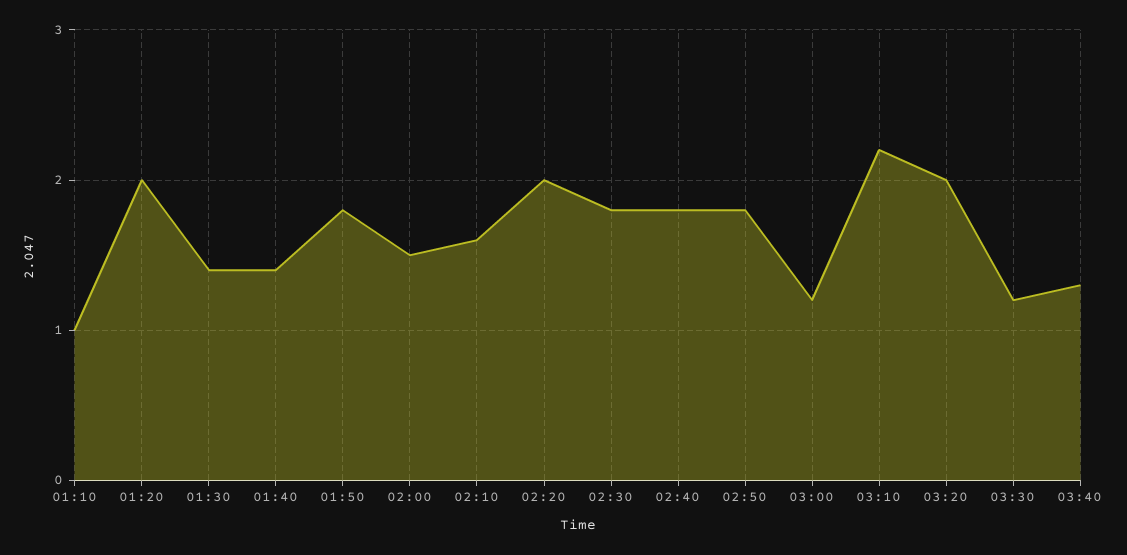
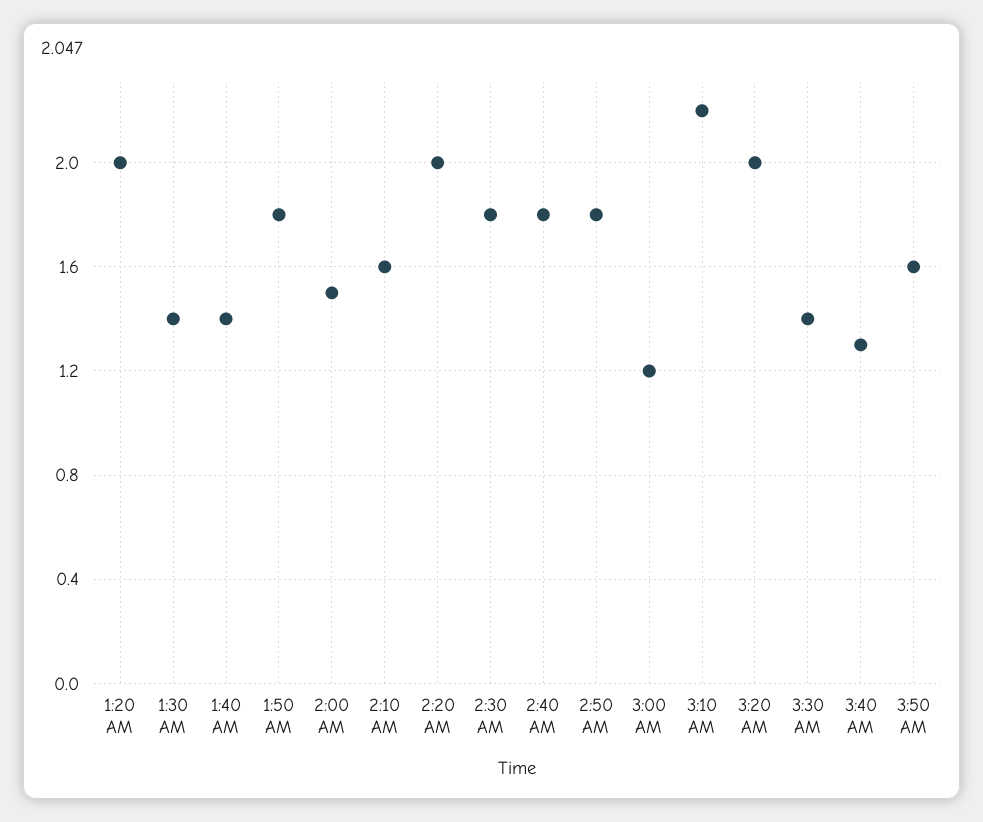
01:10: 1 -> none
03:30: 1.2 -> 1.4
3:50 AM: none -> 1.6

